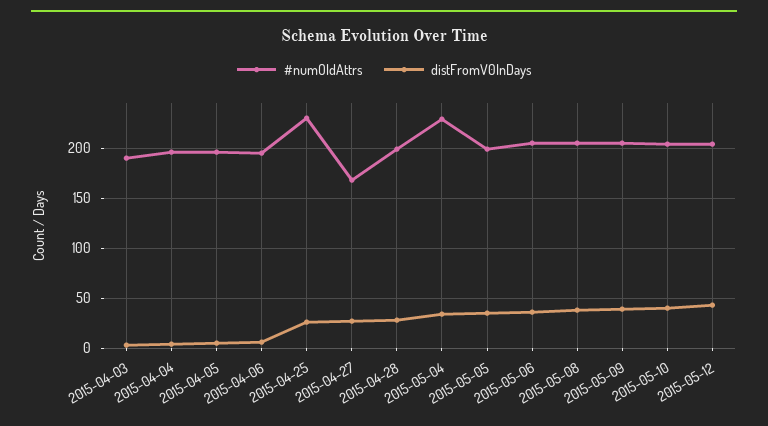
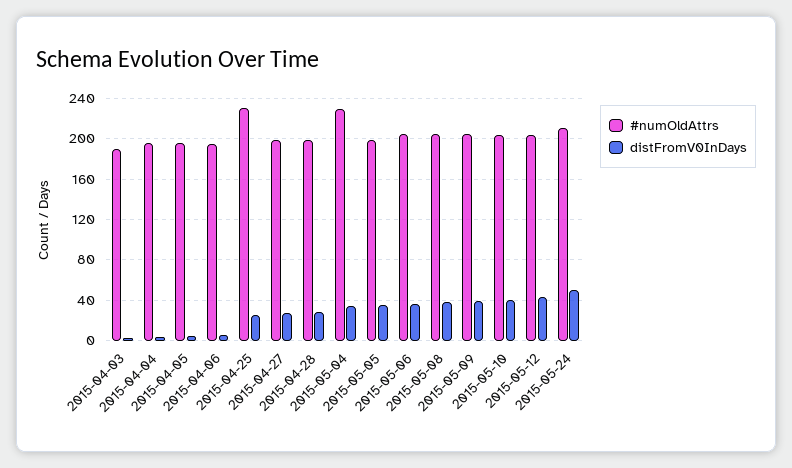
#numOldAttrs, 2015-04-27: 170 -> 200
#numOldAttrs, 2015-05-24: none -> 210
distFromV0InDays, 2015-05-24: none -> 50

